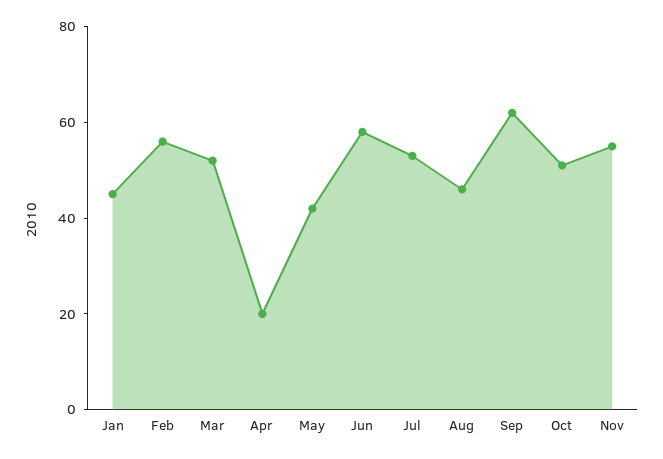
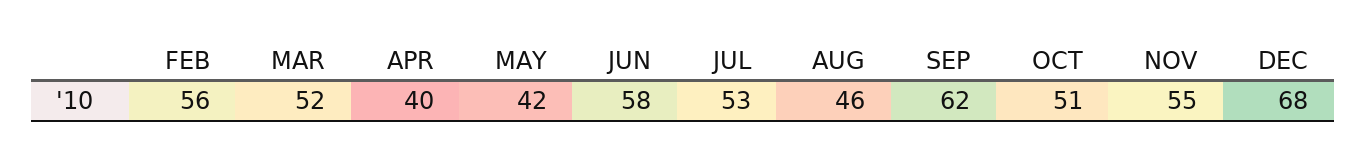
Jan: 45 -> none
Apr: 20 -> 40
DEC: none -> 68

